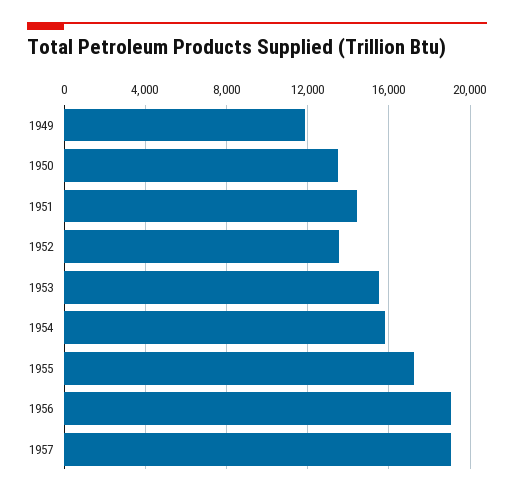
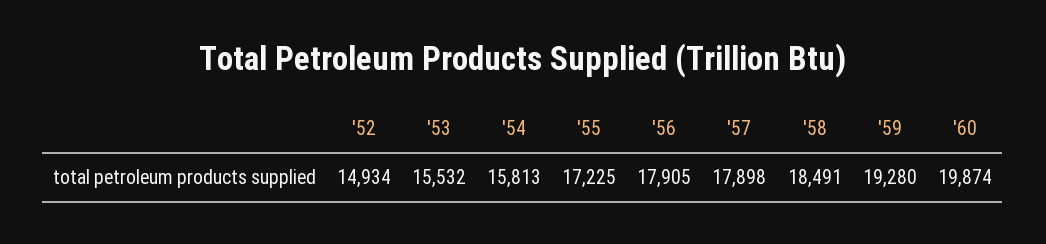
1949: 12000 -> none
1950: 13500 -> none
1951: 14500 -> none
1952: 13500 -> 14934
1956: 19000 -> 17905
1957: 19000 -> 17898
'58: none -> 18491
'59: none -> 19280
'60: none -> 19874

